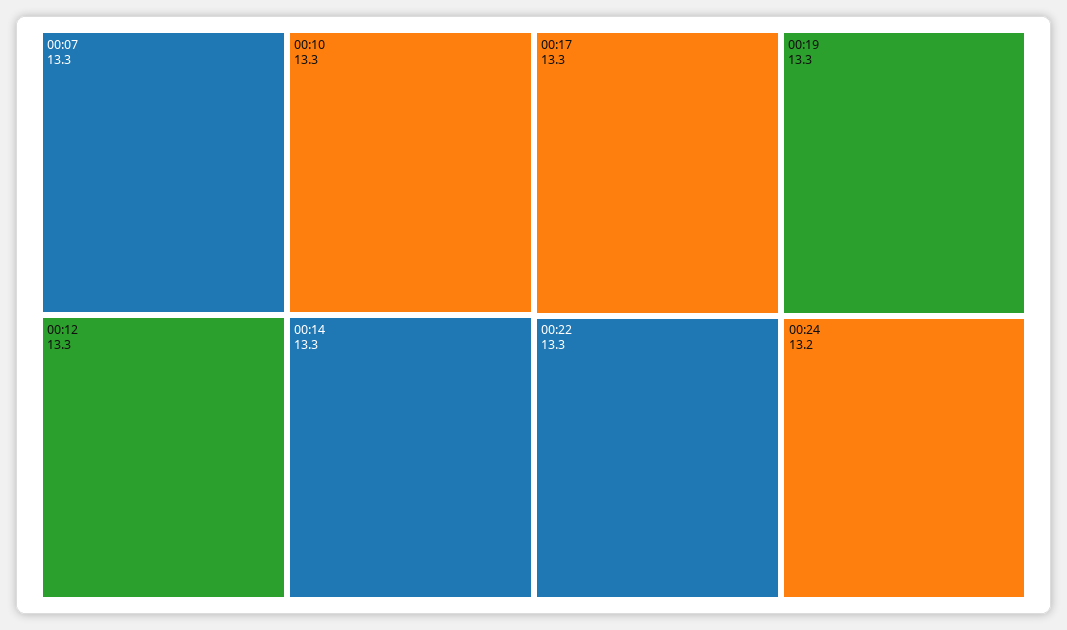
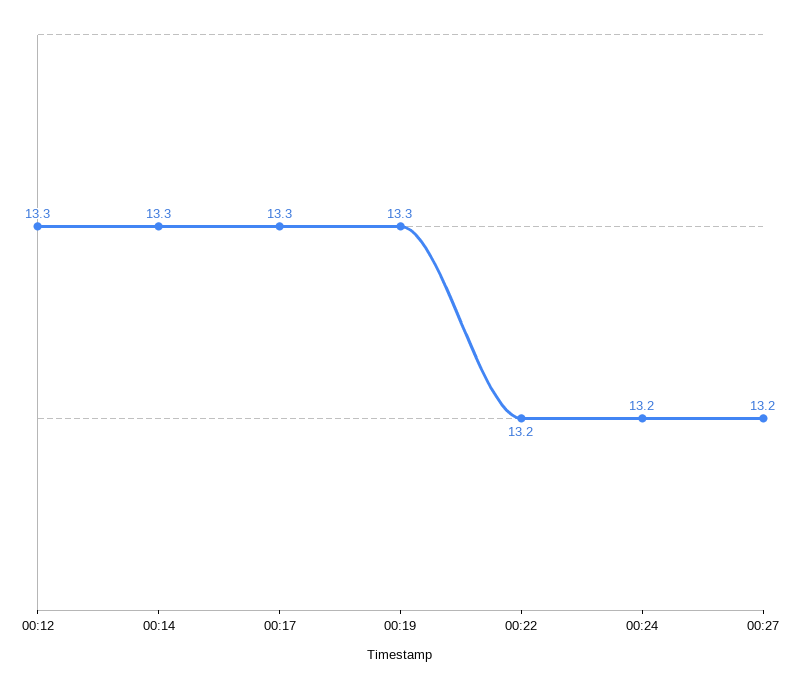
00:07: 13.3 -> none
00:10: 13.3 -> none
00:22: 13.3 -> 13.2
00:27: none -> 13.2

